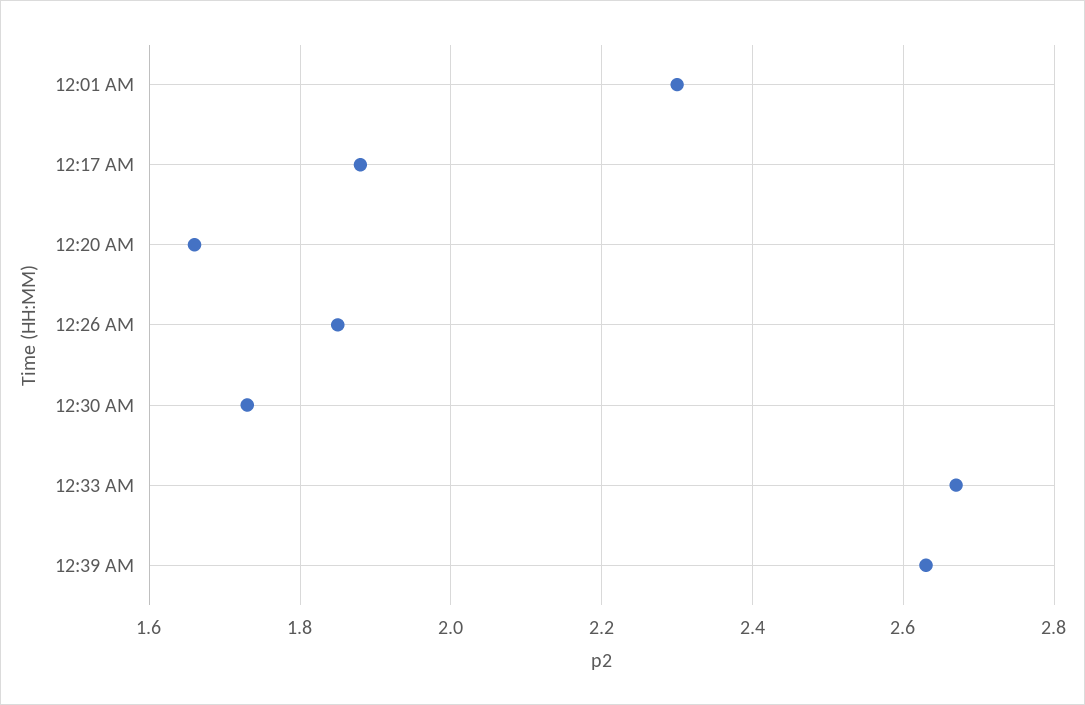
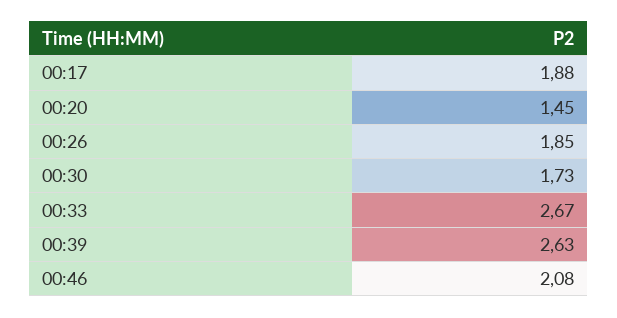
12:01 AM: 2.3 -> none
12:20 AM: 1.65 -> 1.45
00:46: none -> 2.08

